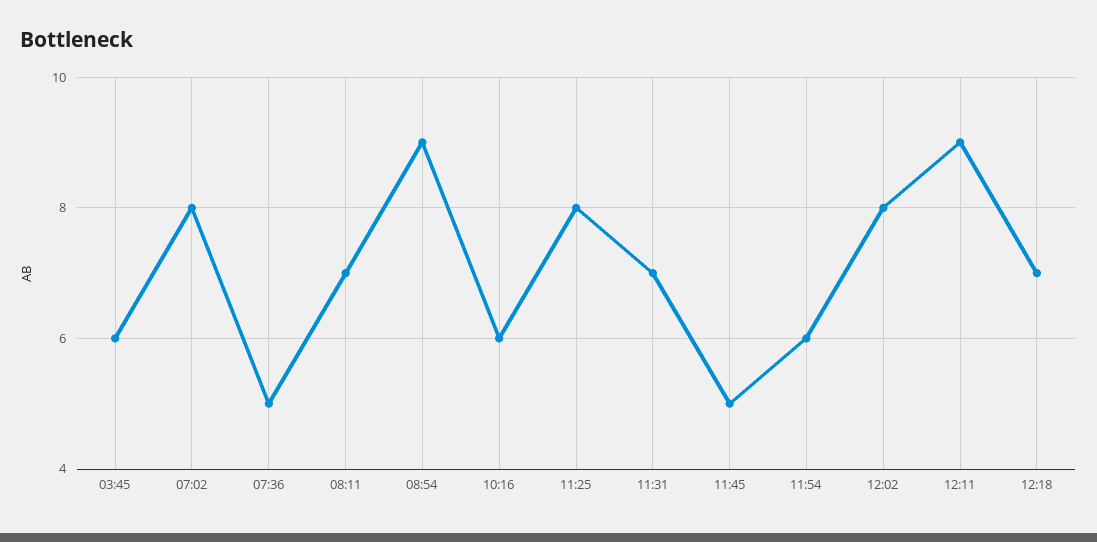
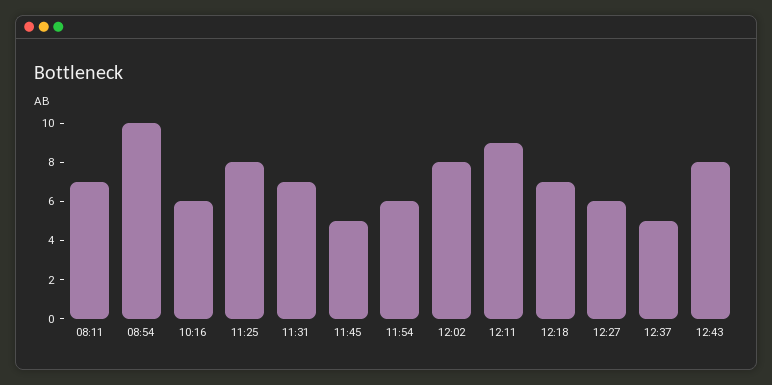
03:45: 6 -> none
07:02: 8 -> none
07:36: 5 -> none
08:54: 9 -> 10
12:27: none -> 6
12:37: none -> 5
12:43: none -> 8

